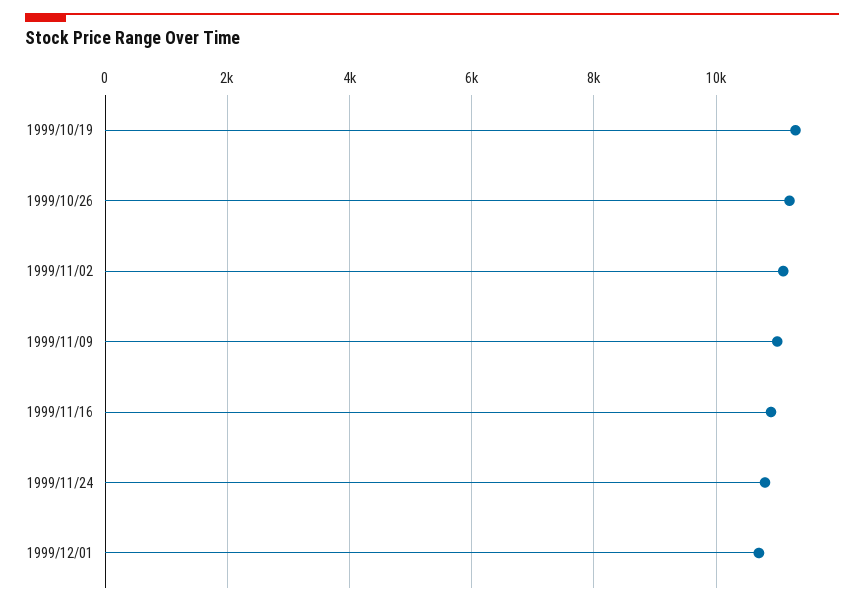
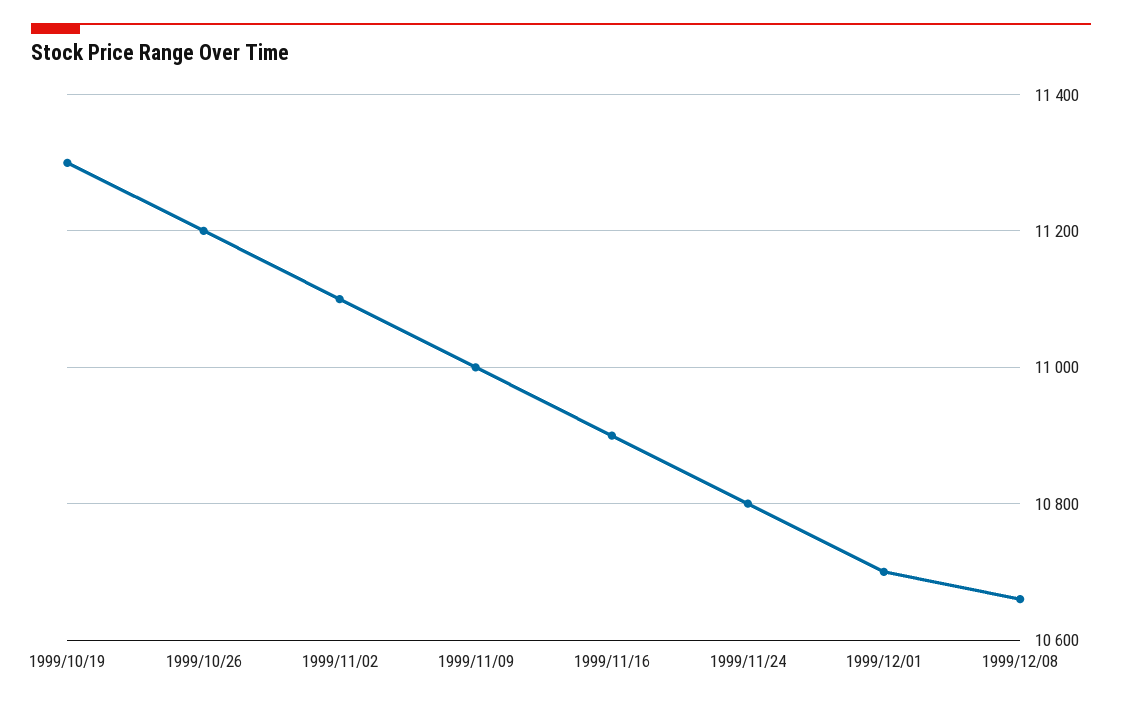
1999/12/08: none -> 10660

